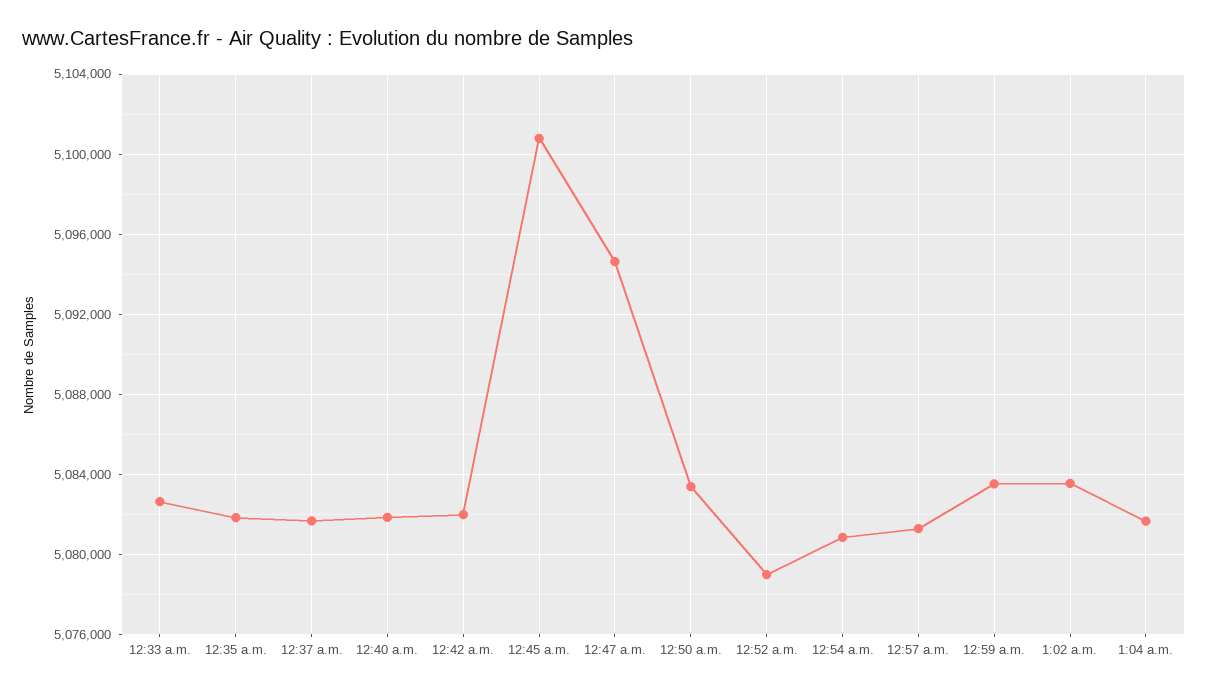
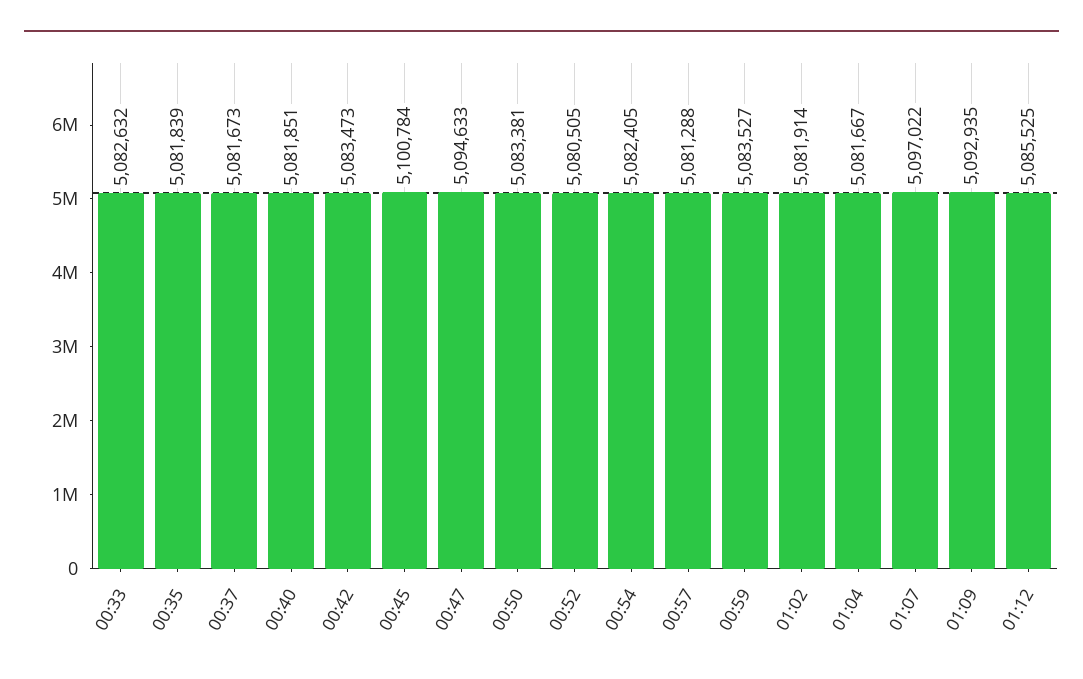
12:42 a.m.: 5082000 -> 5083473
12:52 a.m.: 5079000 -> 5080505
12:54 a.m.: 5081000 -> 5082405
1:02 a.m.: 5083500 -> 5081914
01:07: none -> 5097022
01:09: none -> 5092935
01:12: none -> 5085525

